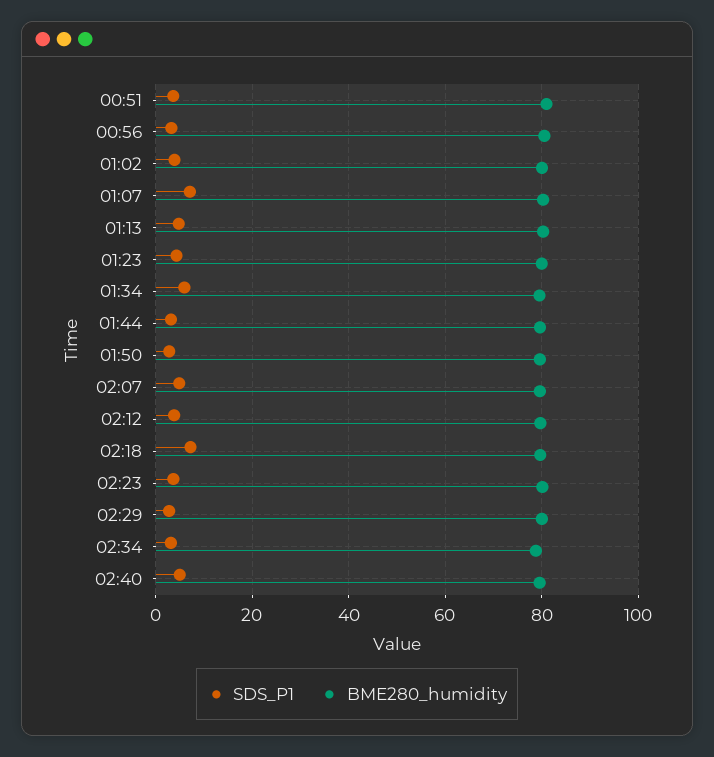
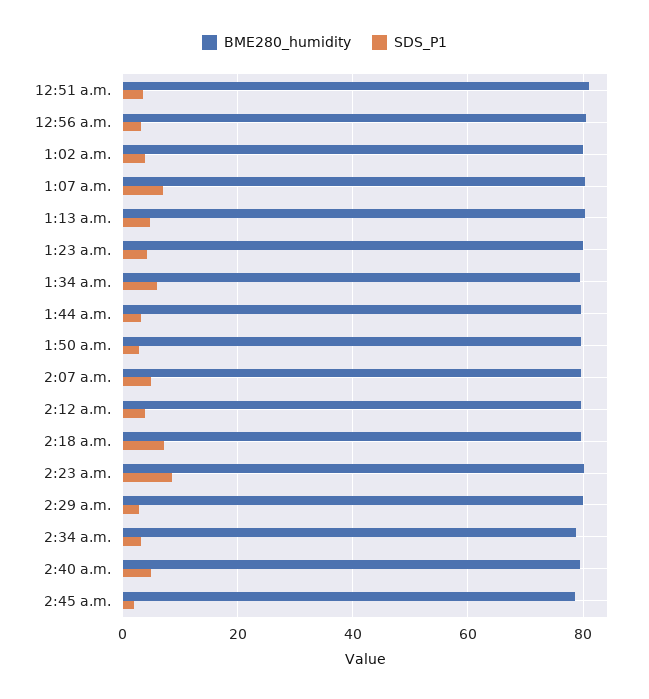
SDS_P1, 02:23: 4 -> 8
BME280_humidity, 2:45 a.m.: none -> 78
SDS_P1, 2:45 a.m.: none -> 2

